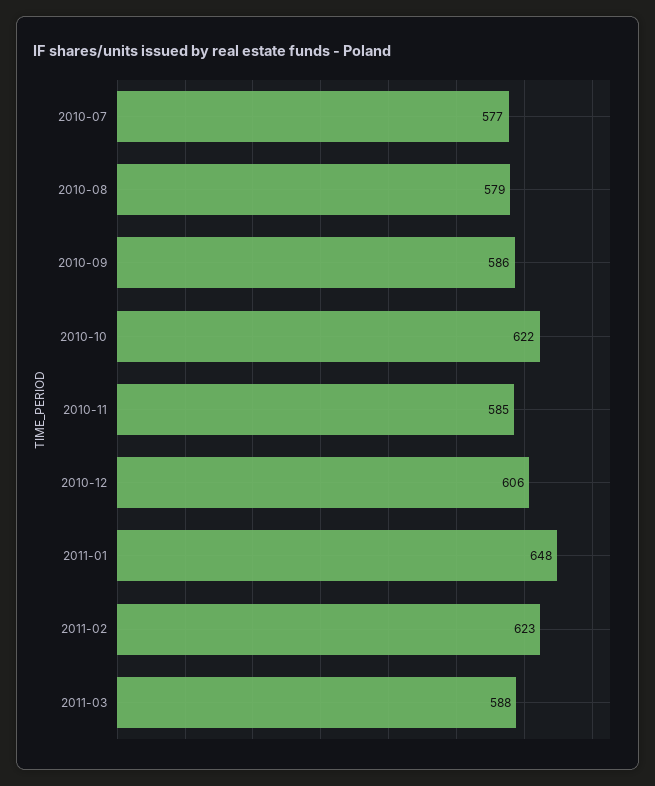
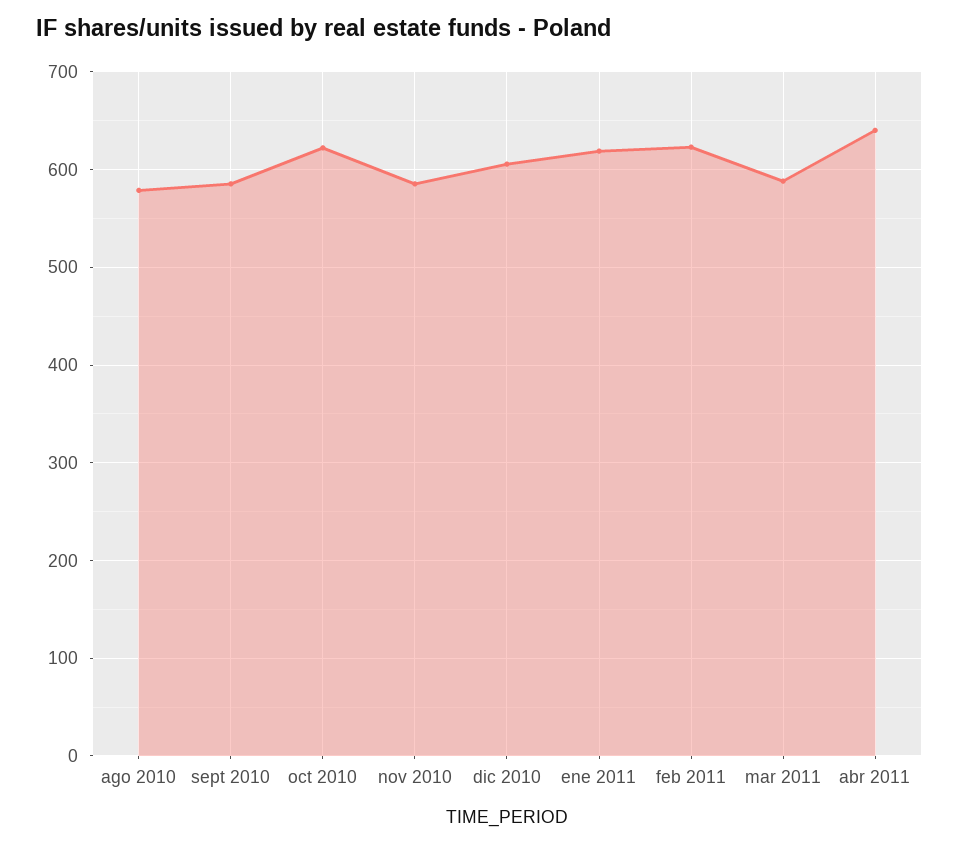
2010-07: 577 -> none
2011-01: 648 -> 620
abr 2011: none -> 640

